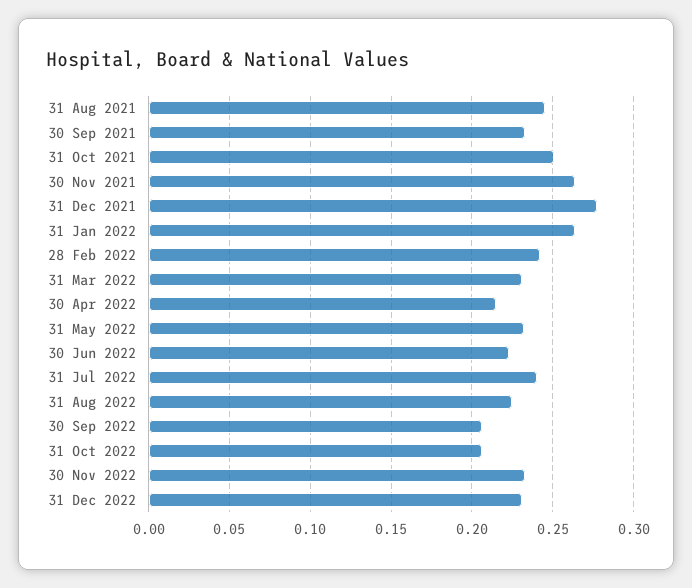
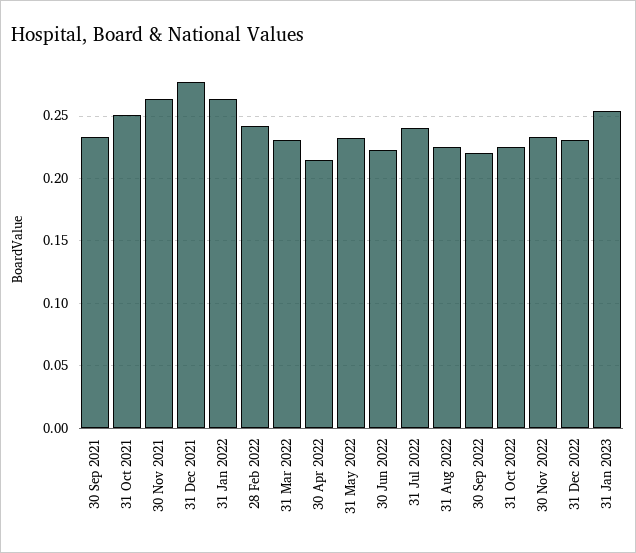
31 Aug 2021: 0.245 -> none
30 Sep 2022: 0.205 -> 0.22
31 Oct 2022: 0.205 -> 0.225
31 Jan 2023: none -> 0.255

